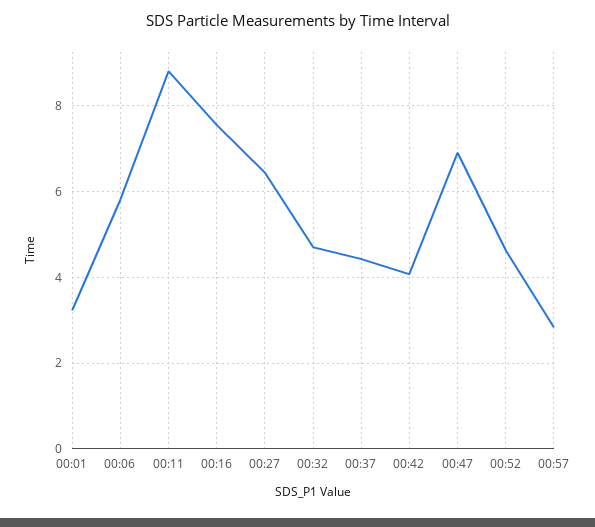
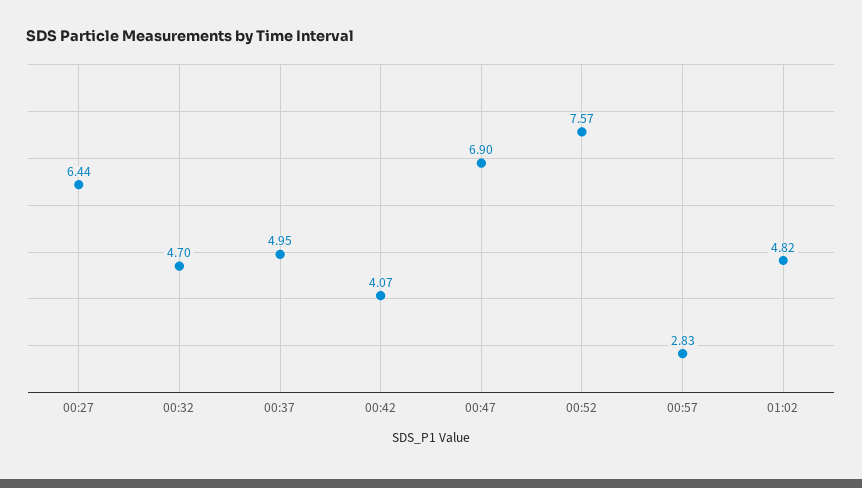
00:01: 3.2 -> none
00:06: 5.8 -> none
00:11: 8.8 -> none
00:16: 7.6 -> none
00:37: 4.4 -> 4.95
00:52: 4.6 -> 7.57
01:02: none -> 4.82

